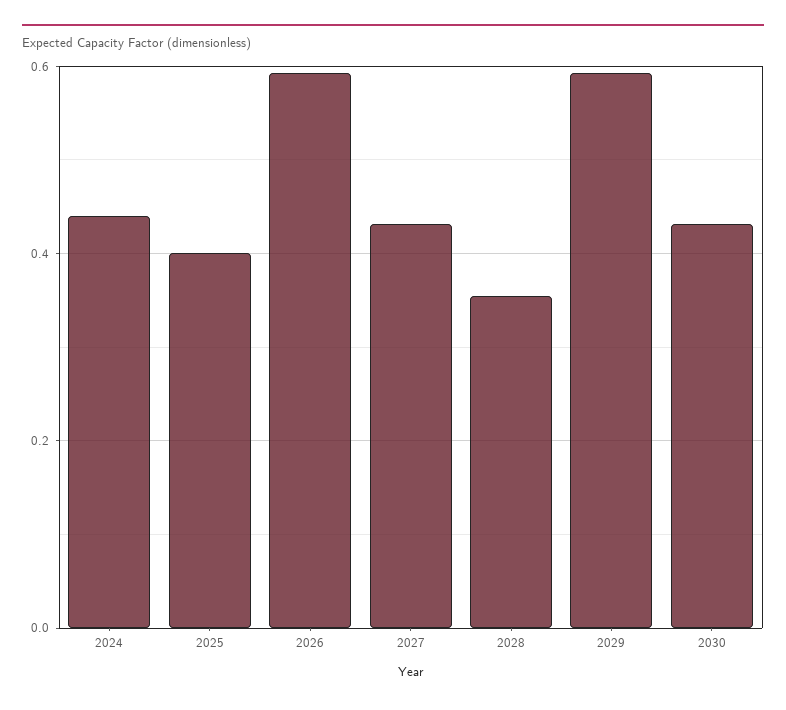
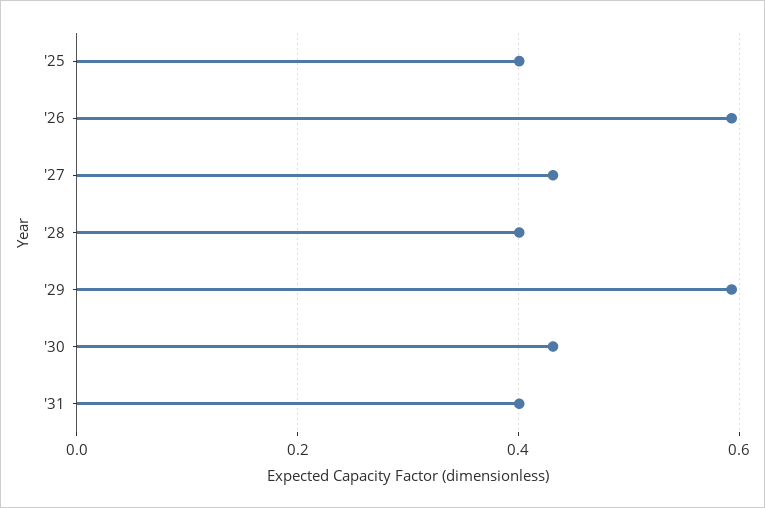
2024: 0.44 -> none
2028: 0.36 -> 0.4
'31: none -> 0.4

